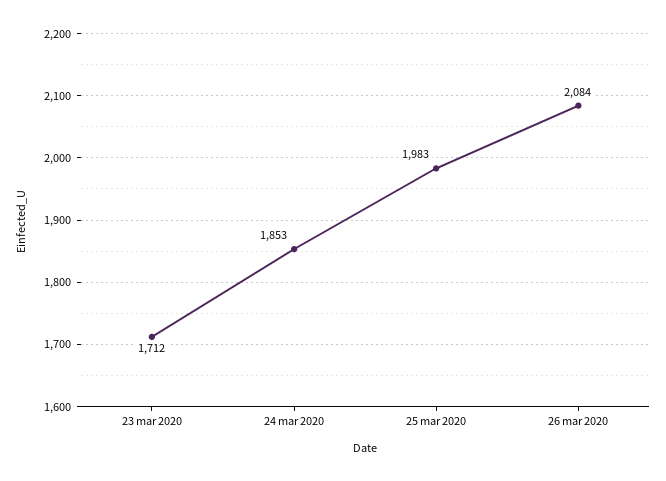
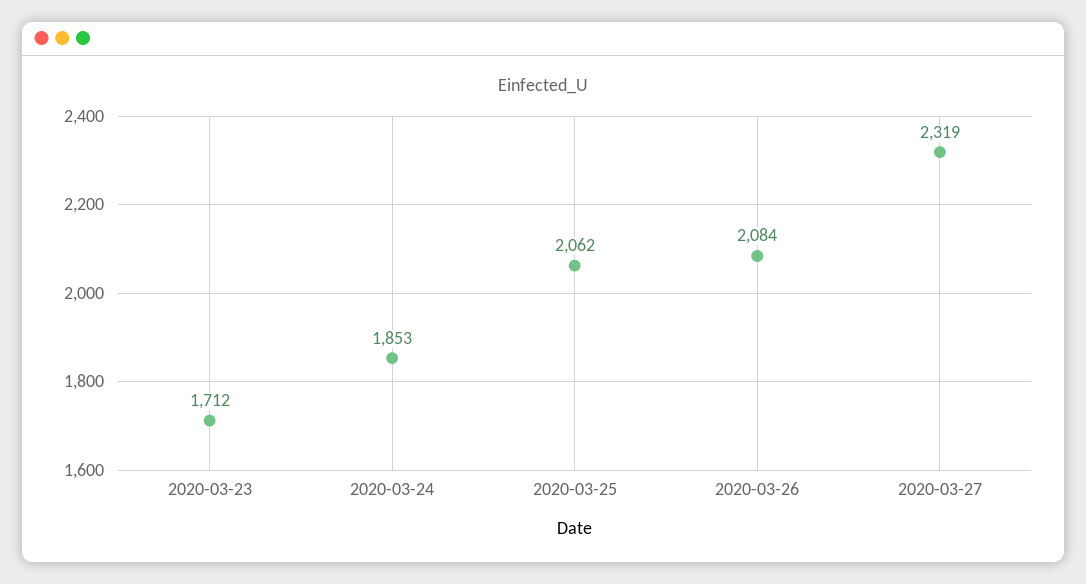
25 mar 2020: 1983 -> 2062
2020-03-27: none -> 2319

